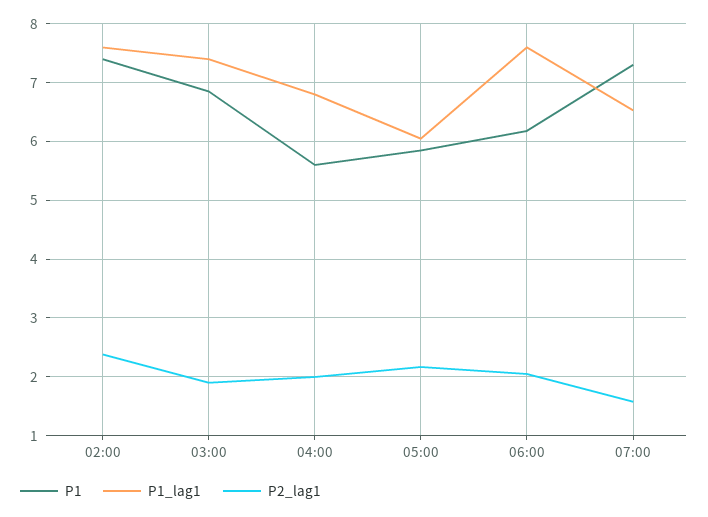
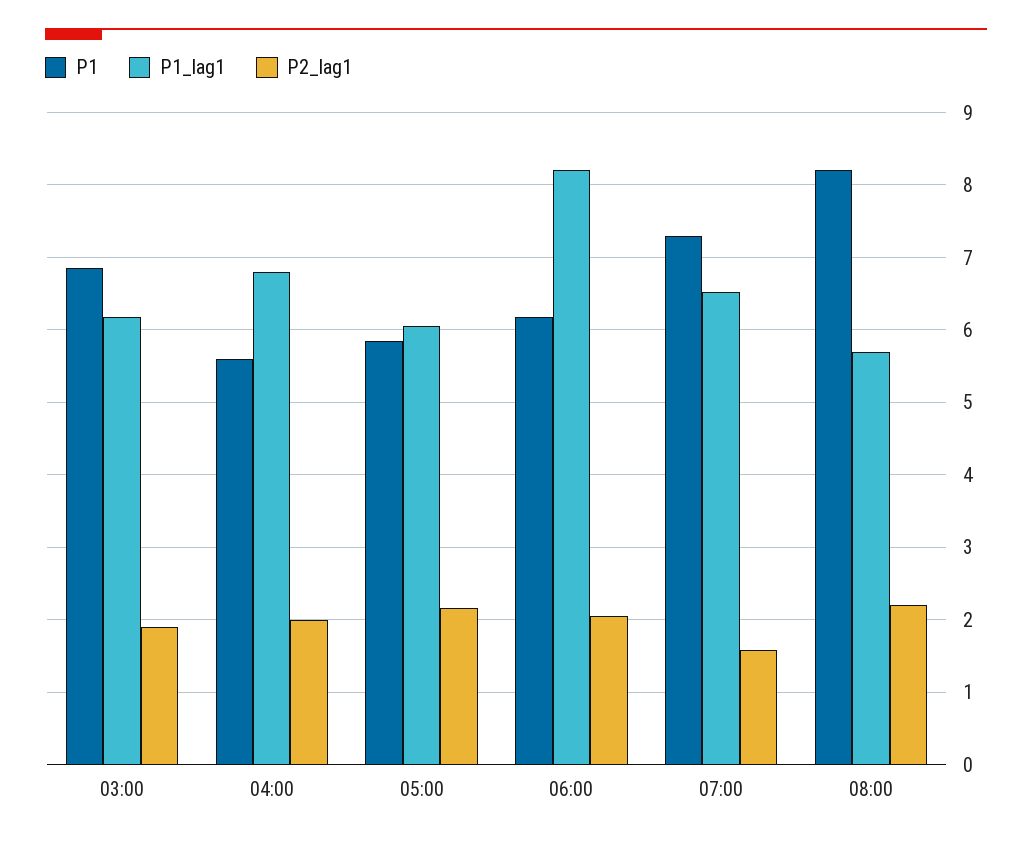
P1, 02:00: 7.4 -> none
P1_lag1, 02:00: 7.6 -> none
P2_lag1, 02:00: 2.4 -> none
P1_lag1, 03:00: 7.4 -> 6.2
P1_lag1, 06:00: 7.6 -> 8.2
P1, 08:00: none -> 8.2
P1_lag1, 08:00: none -> 5.7
P2_lag1, 08:00: none -> 2.2

